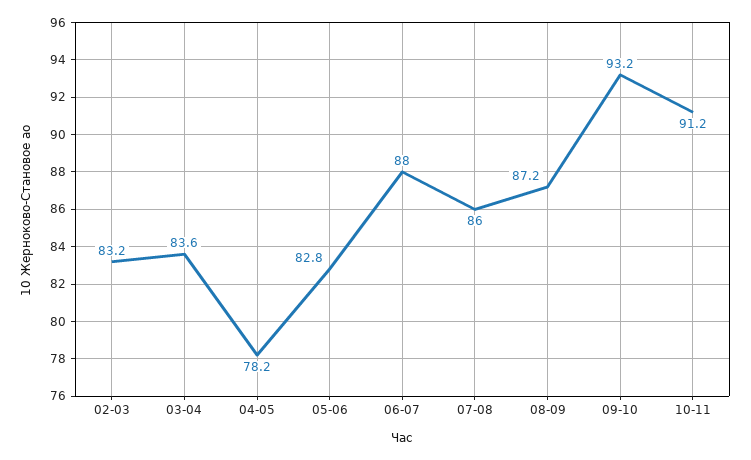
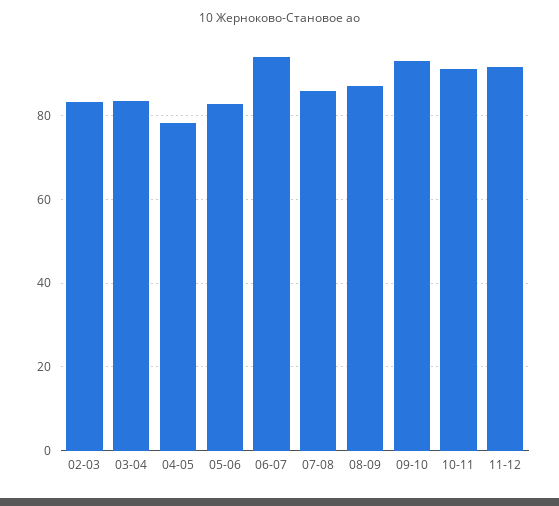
06-07: 88 -> 94
11-12: none -> 92

